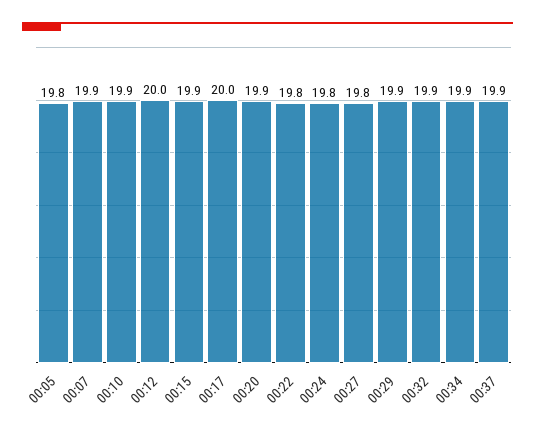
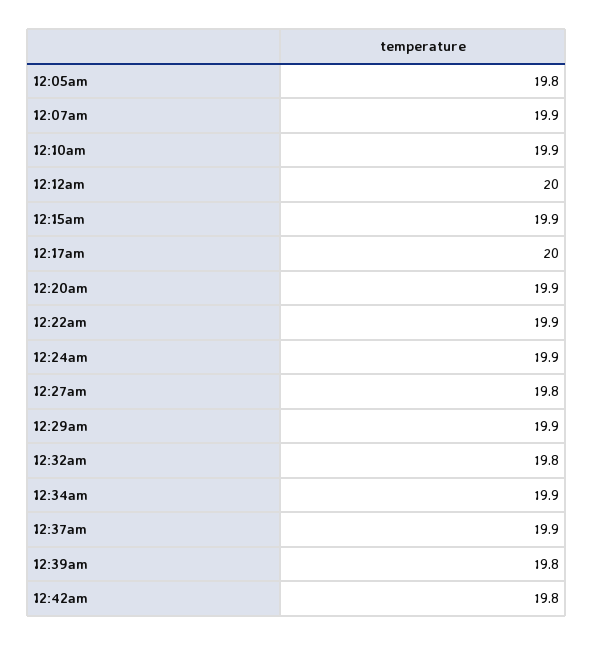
00:22: 19.8 -> 19.9
00:24: 19.8 -> 19.9
00:32: 19.9 -> 19.8
12:39am: none -> 19.8
12:42am: none -> 19.8

